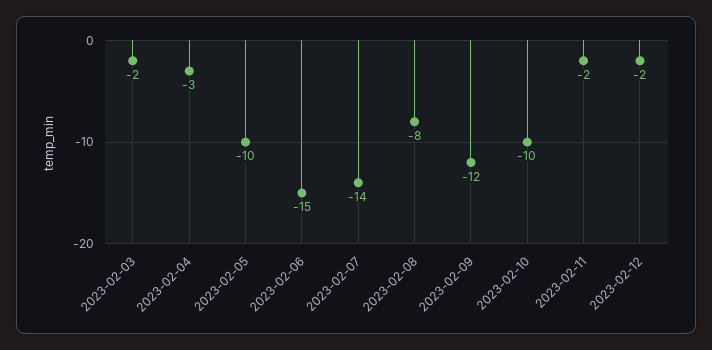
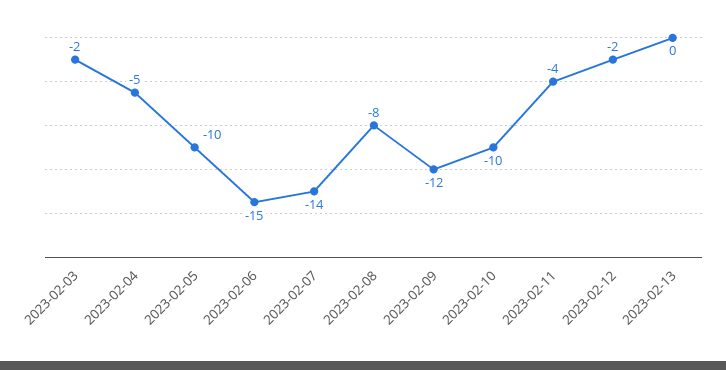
2023-02-04: -3 -> -5
2023-02-11: -2 -> -4
2023-02-13: none -> 0

